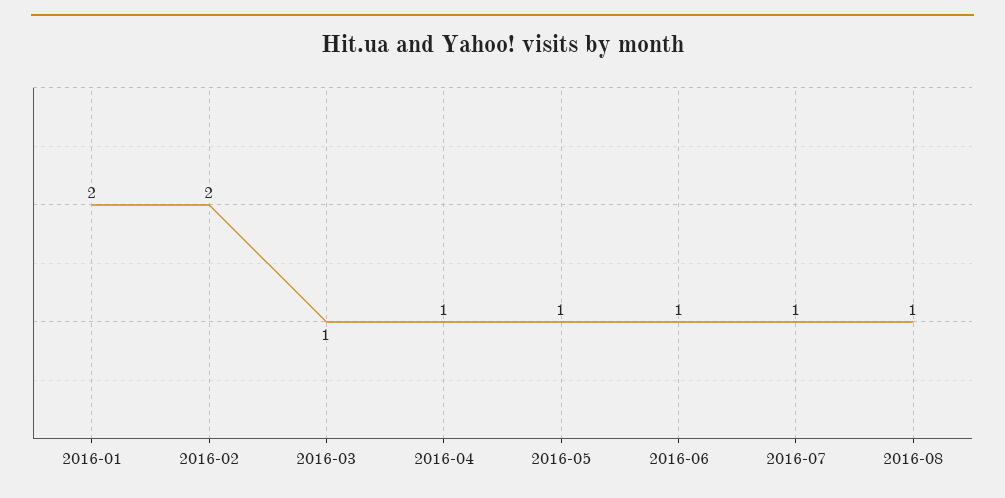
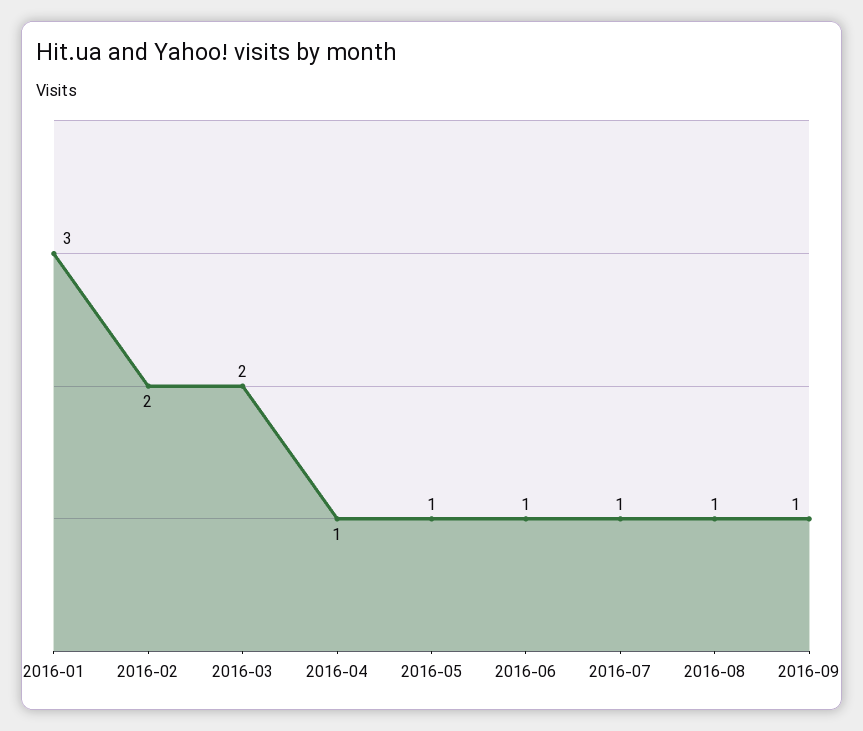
2016-01: 2 -> 3
2016-03: 1 -> 2
2016-09: none -> 1

